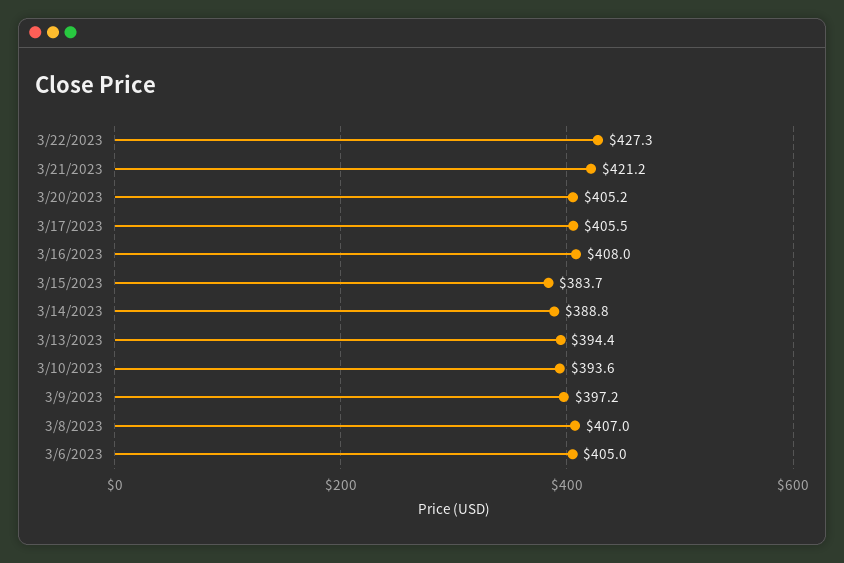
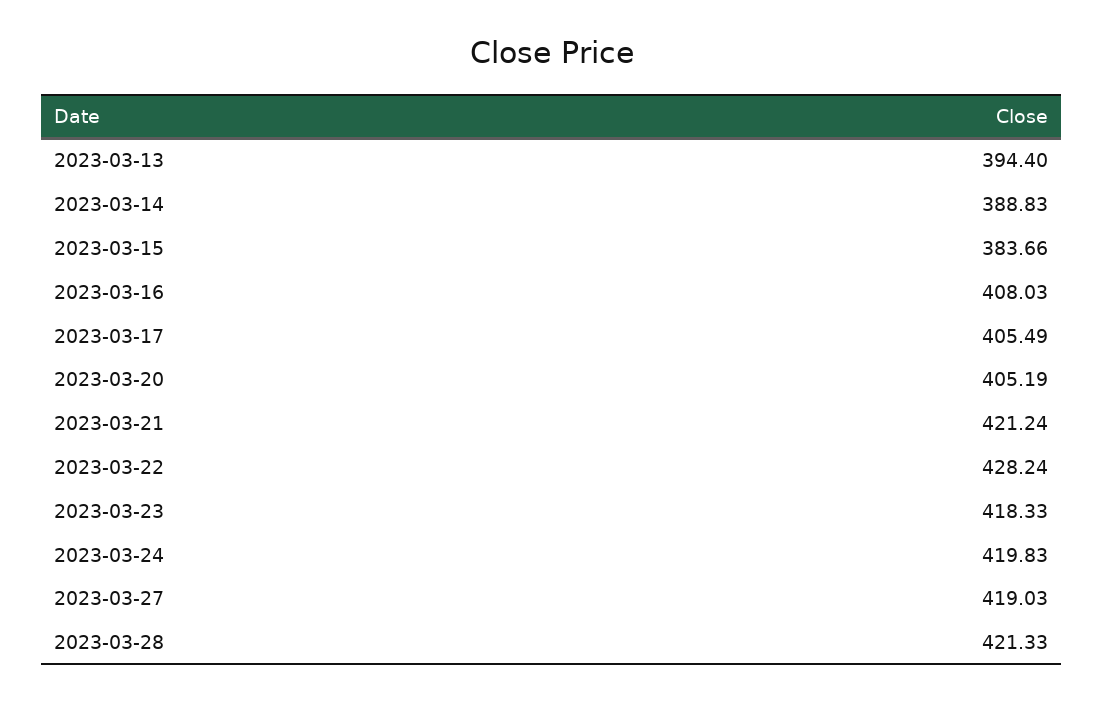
3/22/2023: 427.3 -> 428.24
3/10/2023: 393.6 -> none
3/9/2023: 397.2 -> none
3/8/2023: 407 -> none
3/6/2023: 405 -> none
2023-03-23: none -> 418.33
2023-03-24: none -> 419.83
2023-03-27: none -> 419.03
2023-03-28: none -> 421.33

